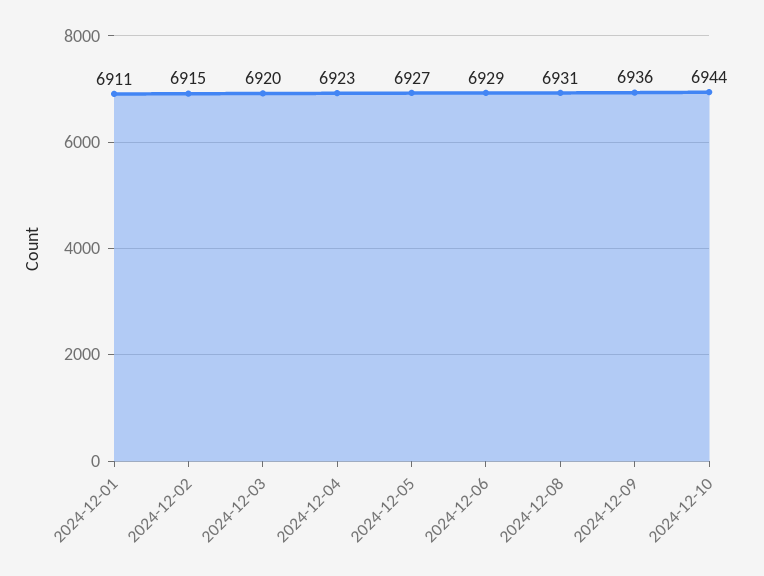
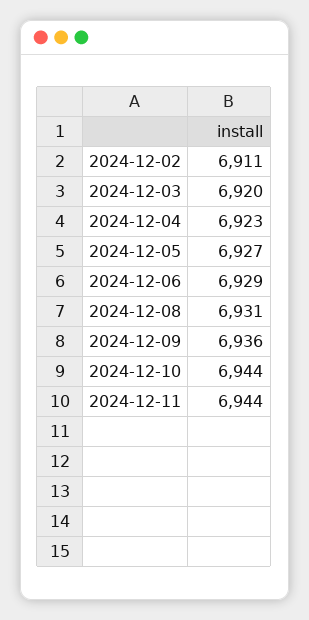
2024-12-01: 6911 -> none
2024-12-02: 6915 -> 6911
2024-12-11: none -> 6944

